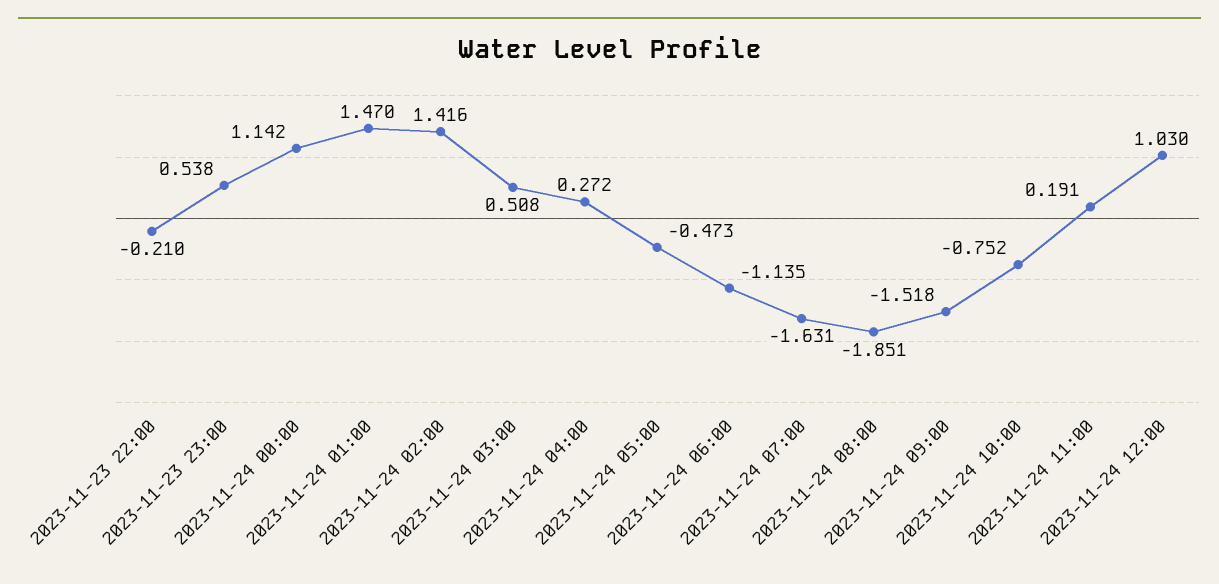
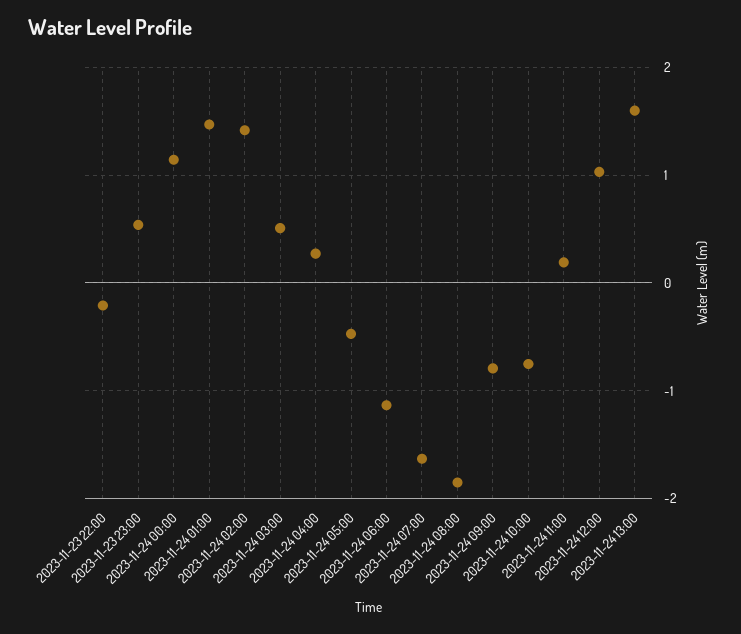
2023-11-24 09:00: -1.518 -> -0.8
2023-11-24 13:00: none -> 1.6

